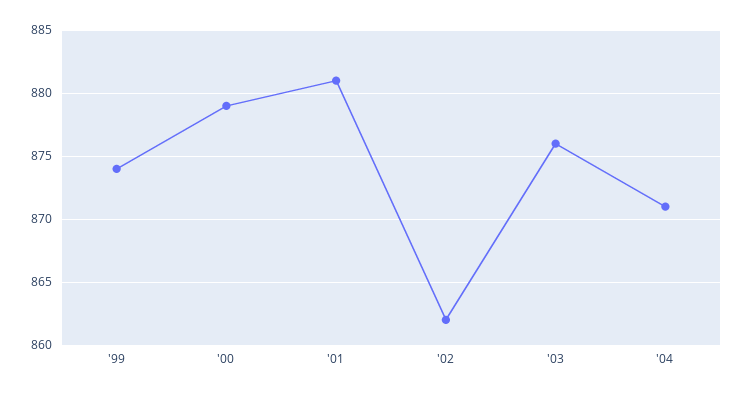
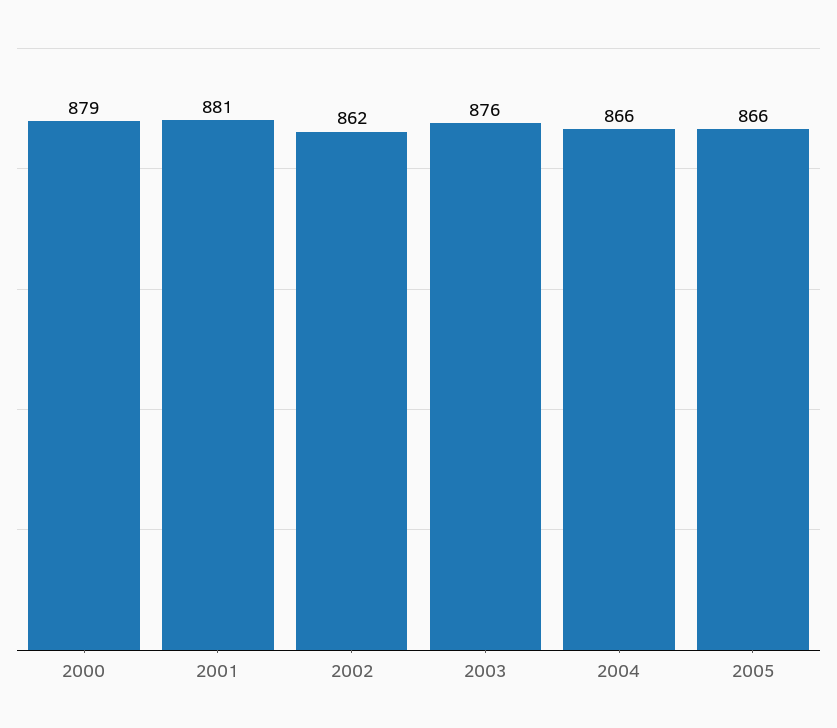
'99: 874 -> none
'04: 871 -> 866
2005: none -> 866

